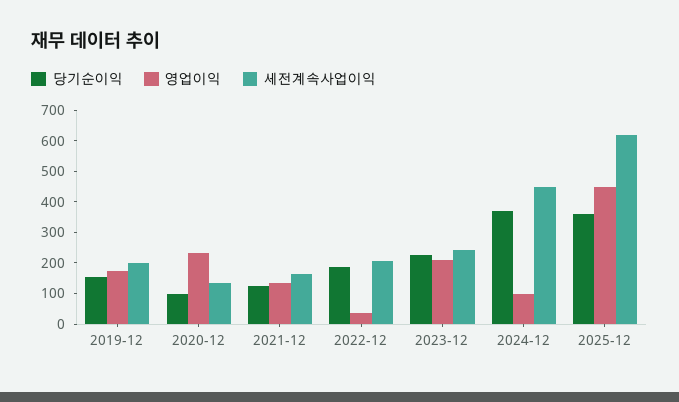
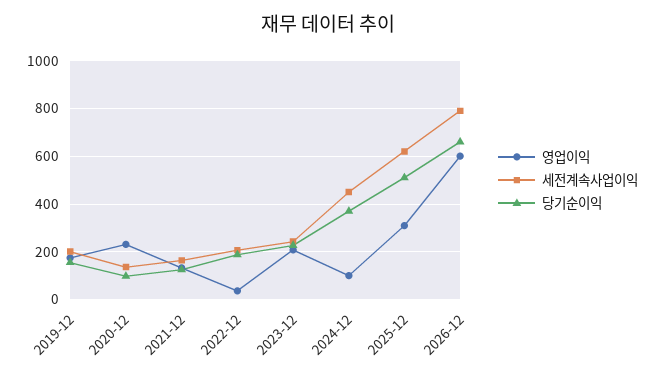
당기순이익, 2025-12: 350 -> 500
영업이익, 2025-12: 450 -> 300
영업이익, 2026-12: none -> 600
세전계속사업이익, 2026-12: none -> 800
당기순이익, 2026-12: none -> 650

